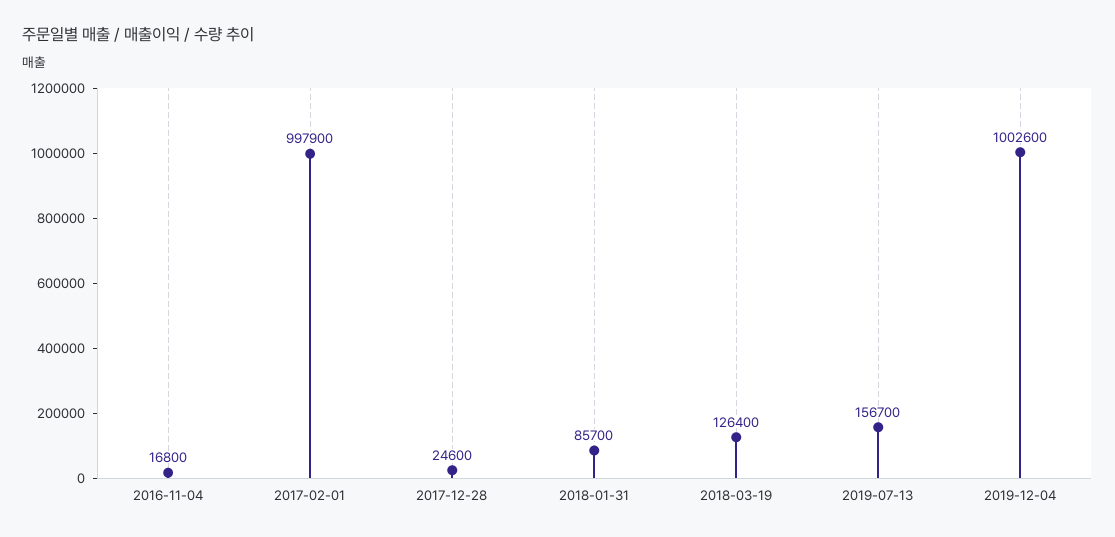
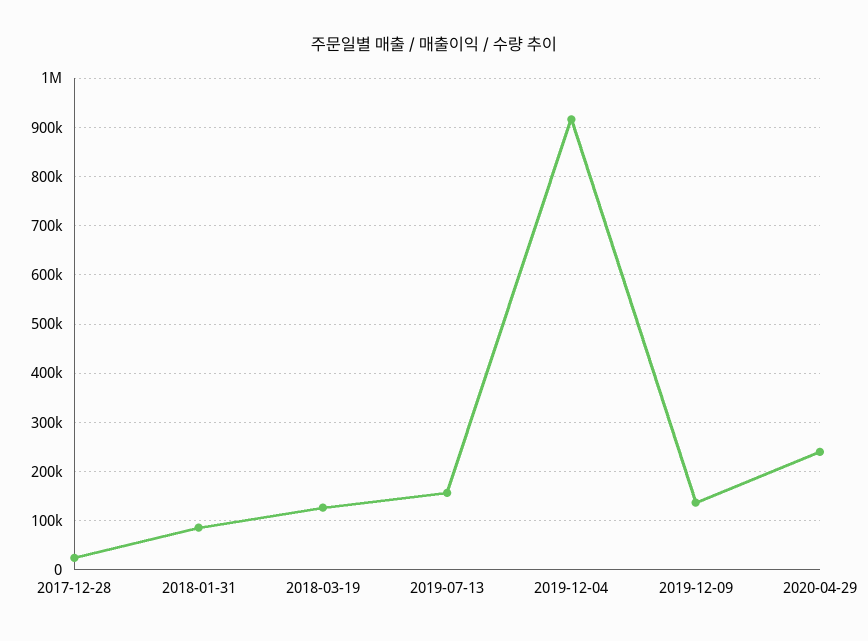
2016-11-04: 16800 -> none
2017-02-01: 997900 -> none
2019-12-04: 1002600 -> 920000
2019-12-09: none -> 140000
2020-04-29: none -> 240000

